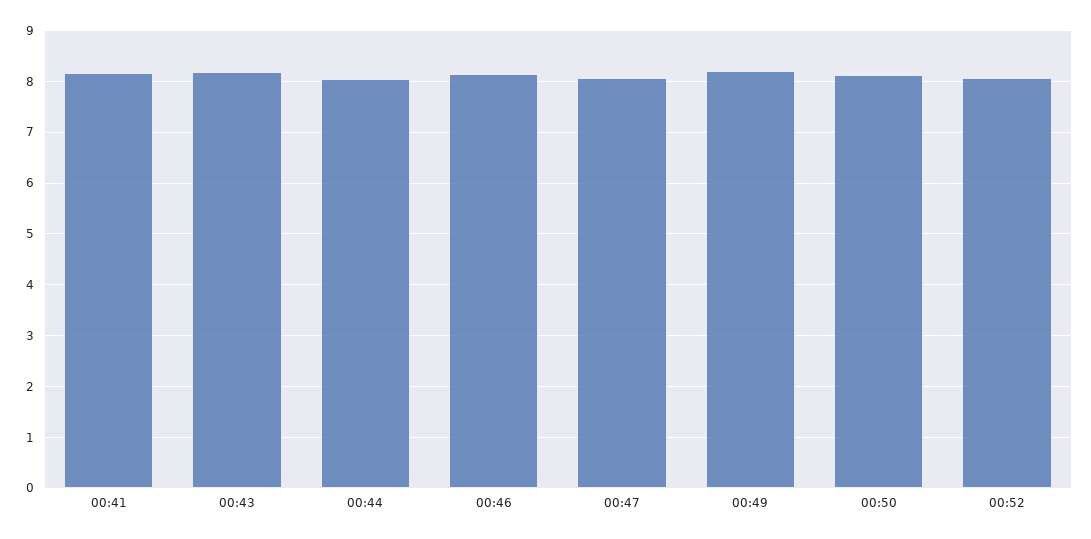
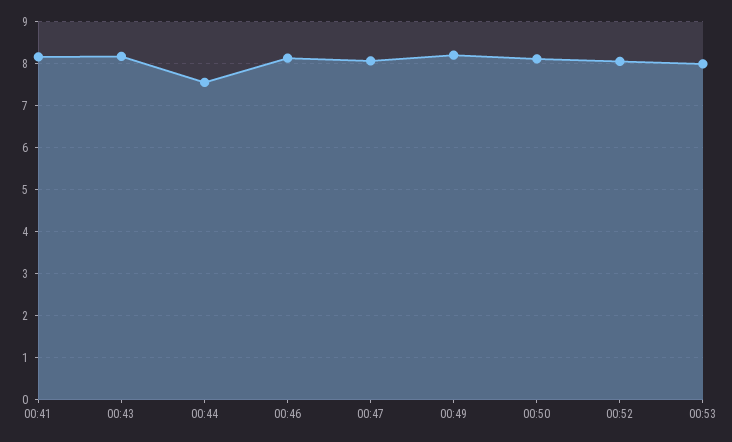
00:44: 8 -> 7.6
00:53: none -> 8

